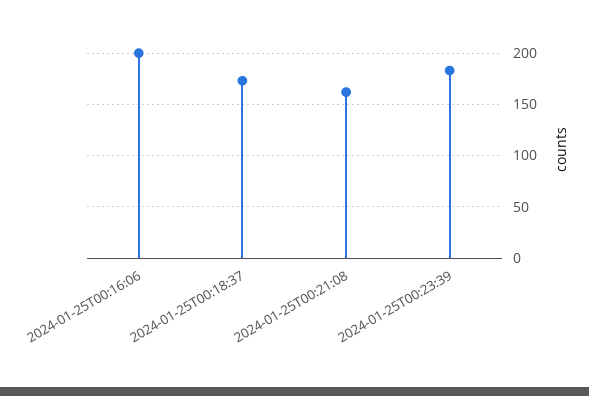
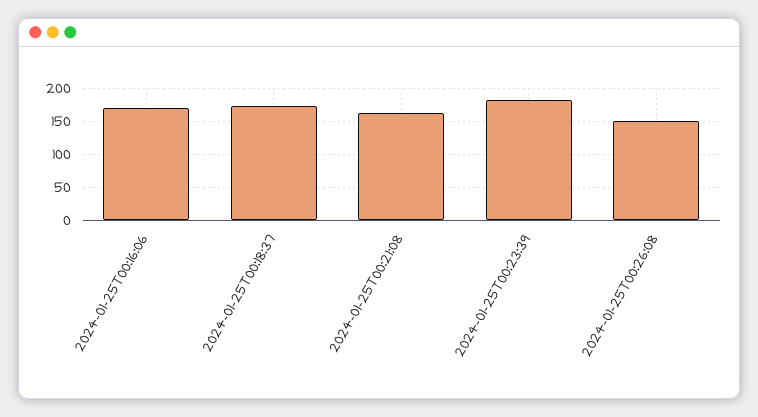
2024-01-25T00:16:06: 200 -> 170
2024-01-25T00:26:08: none -> 150

